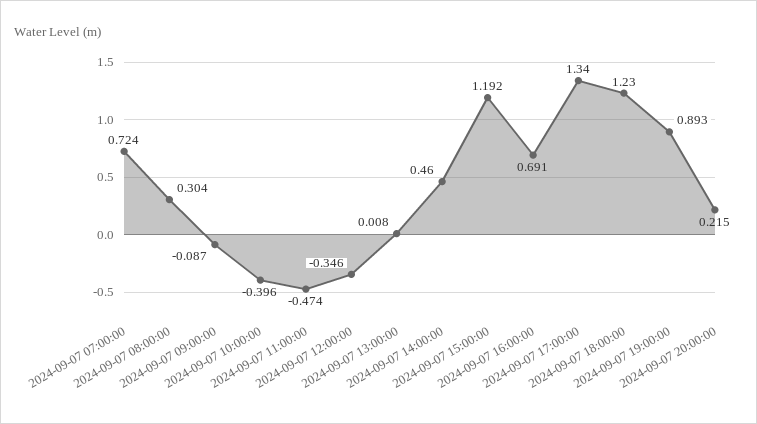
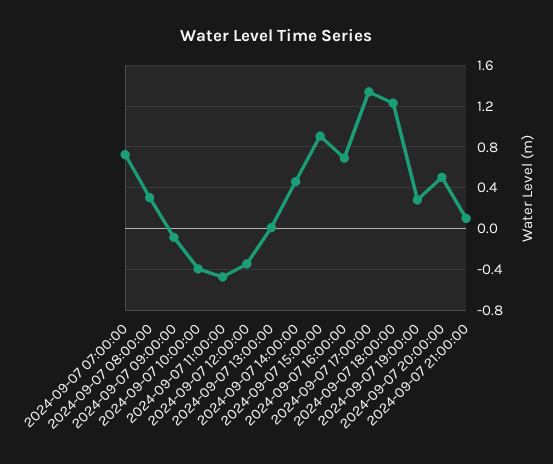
2024-09-07 15:00:00: 1.192 -> 0.9
2024-09-07 19:00:00: 0.893 -> 0.3
2024-09-07 20:00:00: 0.215 -> 0.5
2024-09-07 21:00:00: none -> 0.1

